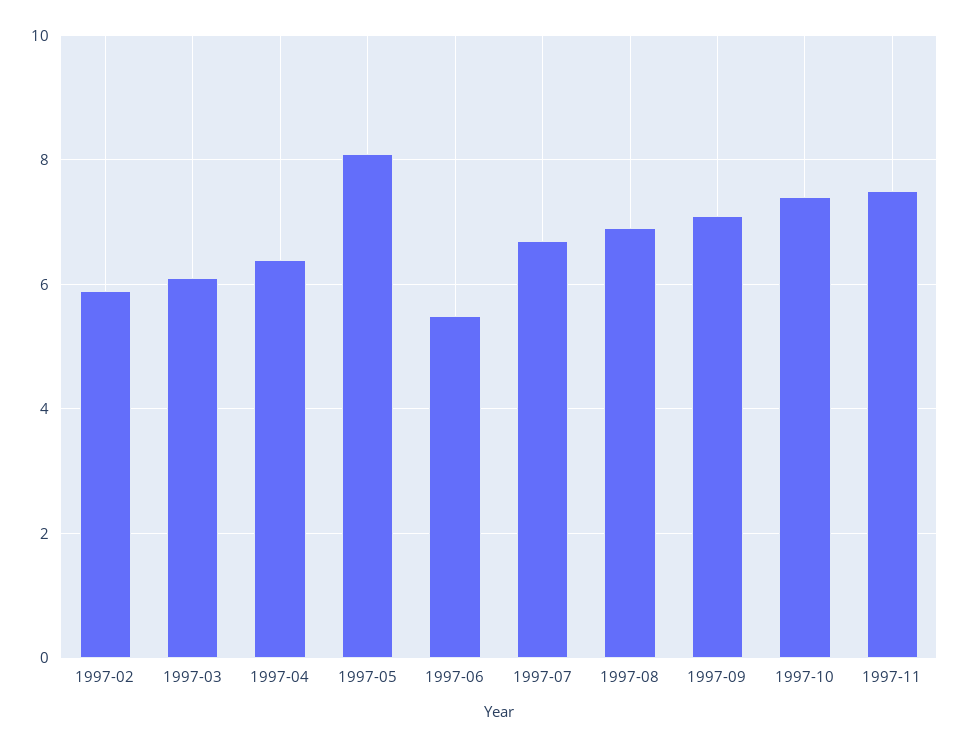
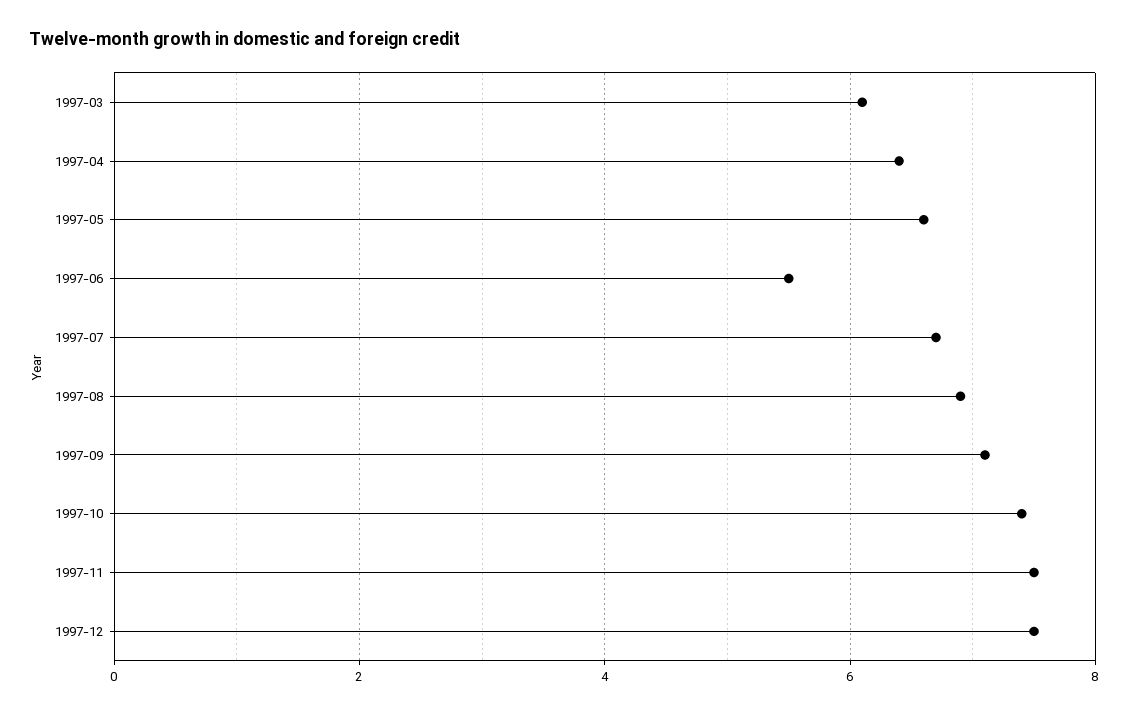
1997-02: 6 -> none
1997-05: 8 -> 6.5
1997-12: none -> 7.5

